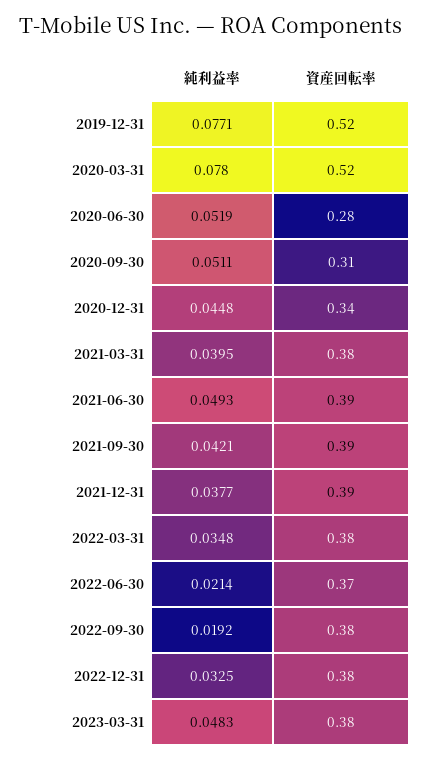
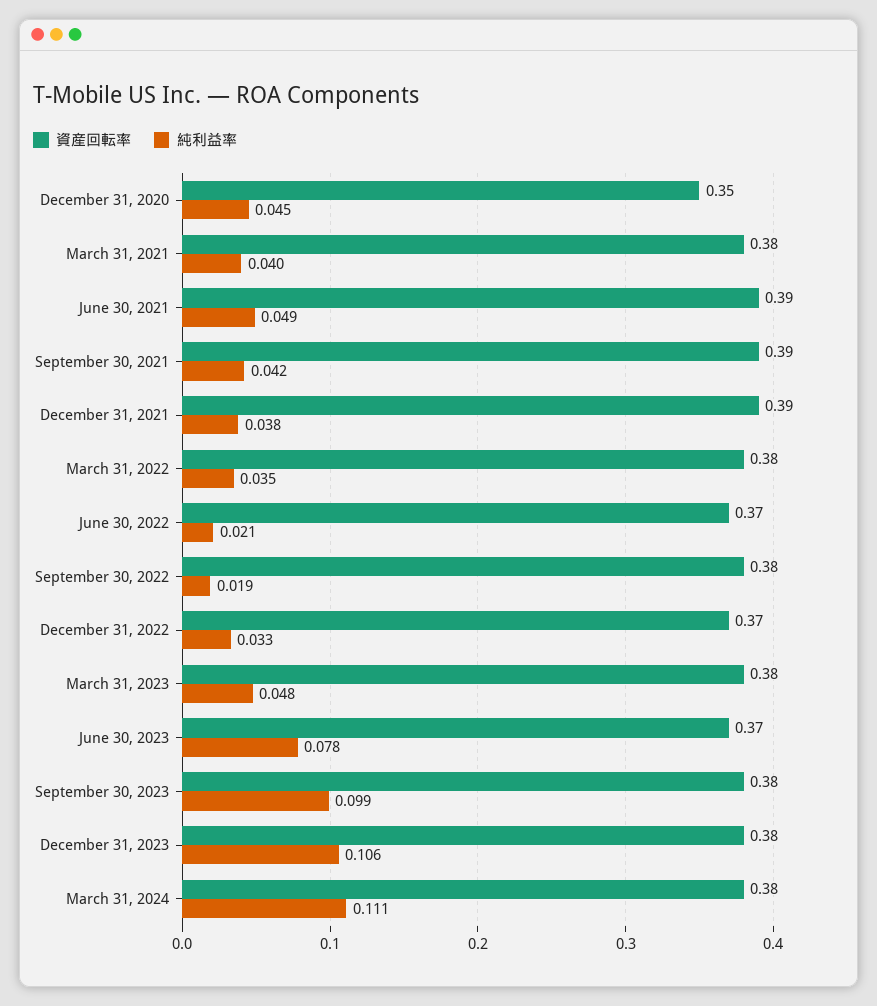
純利益率, 2019-12-31: 0.0771 -> none
資産回転率, 2019-12-31: 0.52 -> none
純利益率, 2020-03-31: 0.078 -> none
資産回転率, 2020-03-31: 0.52 -> none
純利益率, 2020-06-30: 0.0519 -> none
資産回転率, 2020-06-30: 0.28 -> none
純利益率, 2020-09-30: 0.0511 -> none
資産回転率, 2020-09-30: 0.31 -> none
資産回転率, 2020-12-31: 0.34 -> 0.35
資産回転率, 2022-12-31: 0.38 -> 0.37
資産回転率, June 30, 2023: none -> 0.37
純利益率, June 30, 2023: none -> 0.078
資産回転率, September 30, 2023: none -> 0.38
純利益率, September 30, 2023: none -> 0.099
資産回転率, December 31, 2023: none -> 0.38
純利益率, December 31, 2023: none -> 0.106
資産回転率, March 31, 2024: none -> 0.38
純利益率, March 31, 2024: none -> 0.111

